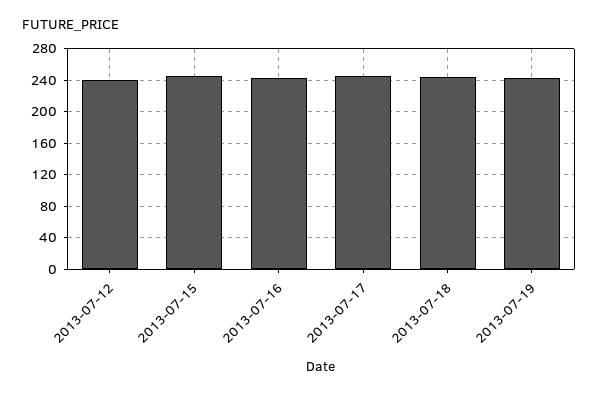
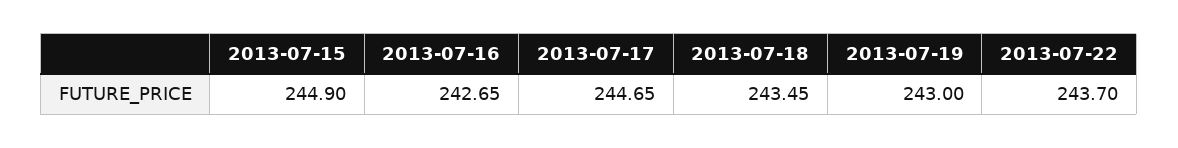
2013-07-12: 240 -> none
2013-07-22: none -> 243.7

